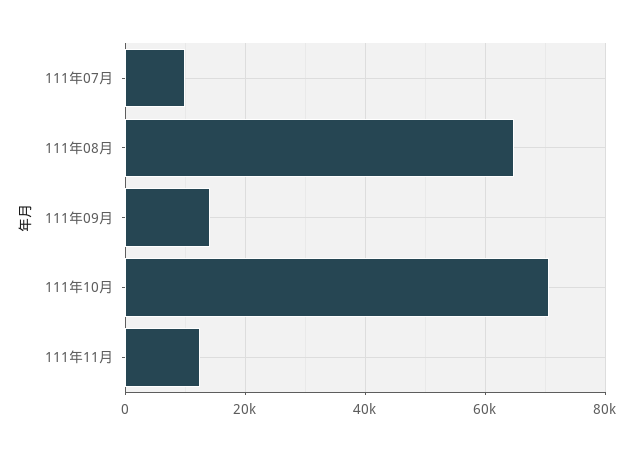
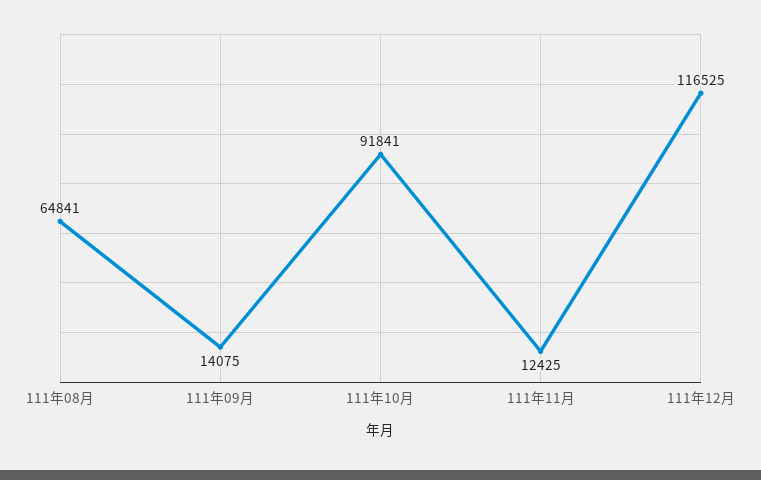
111年07月: 10000 -> none
111年10月: 70000 -> 91841
111年12月: none -> 116525

